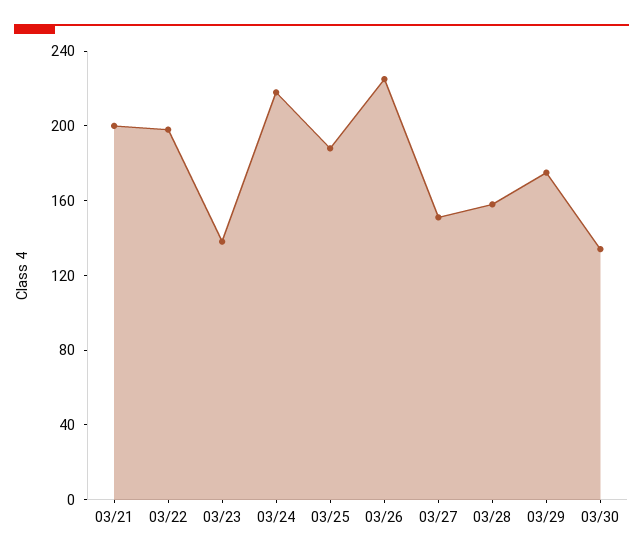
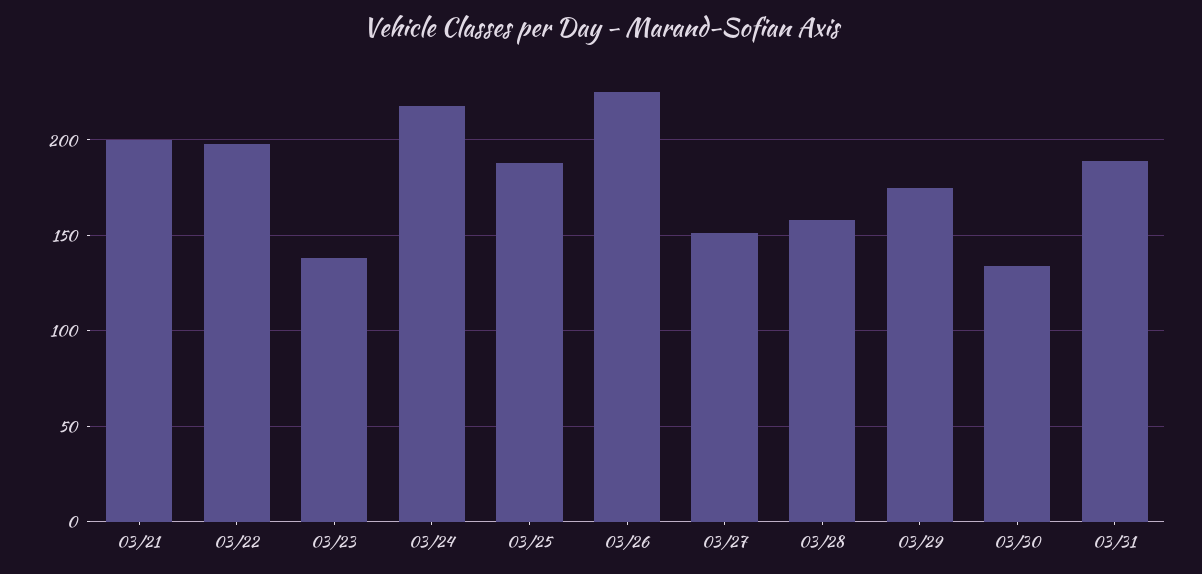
03/31: none -> 190

